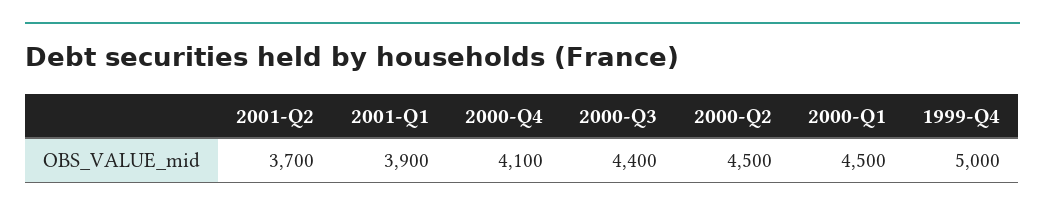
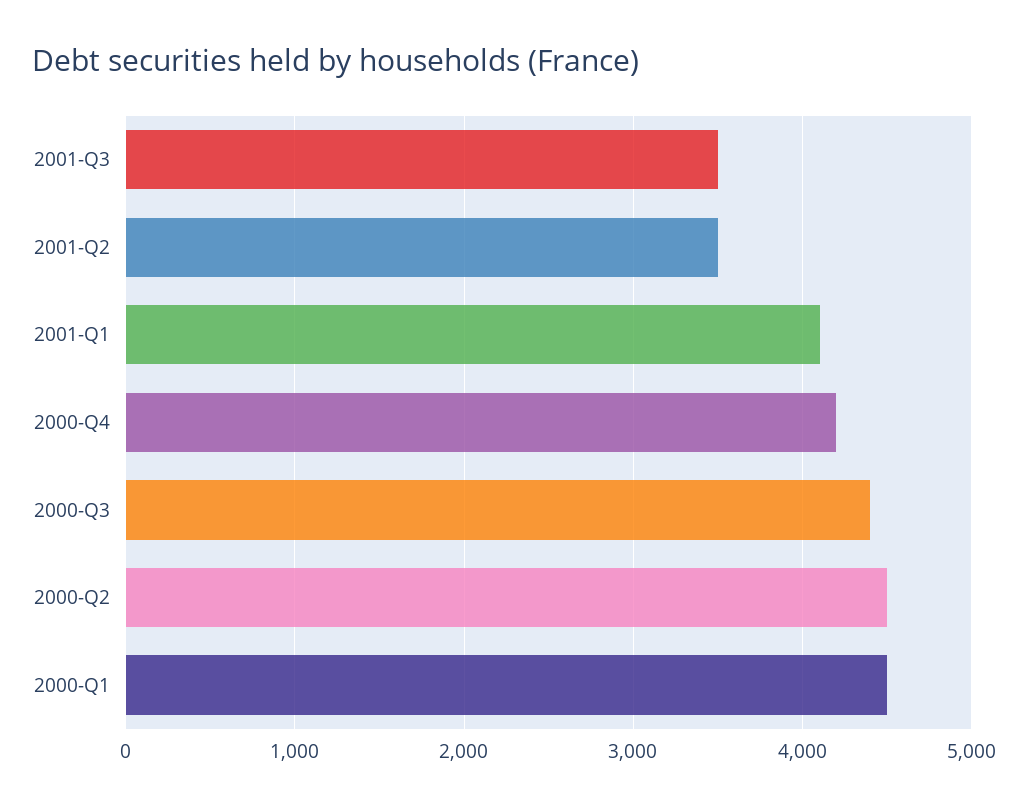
2001-Q2: 3700 -> 3500
2001-Q1: 3900 -> 4100
2000-Q4: 4100 -> 4200
1999-Q4: 5000 -> none
2001-Q3: none -> 3500

